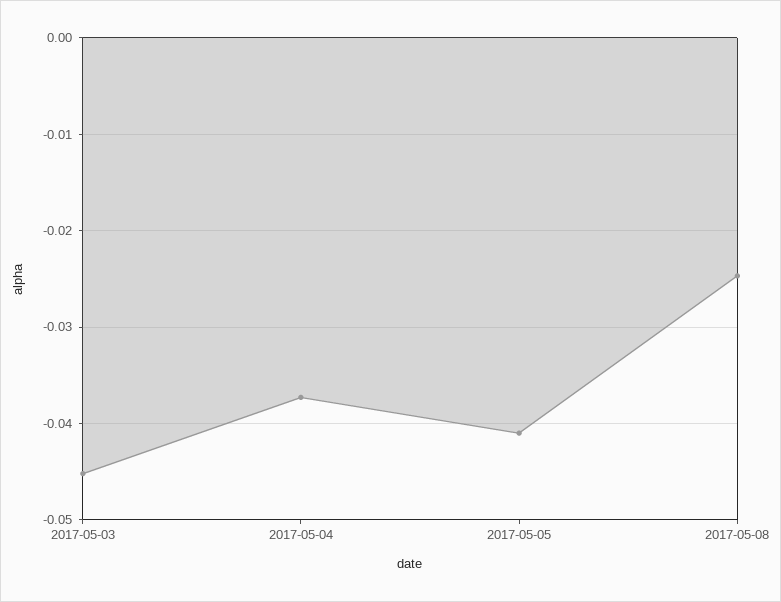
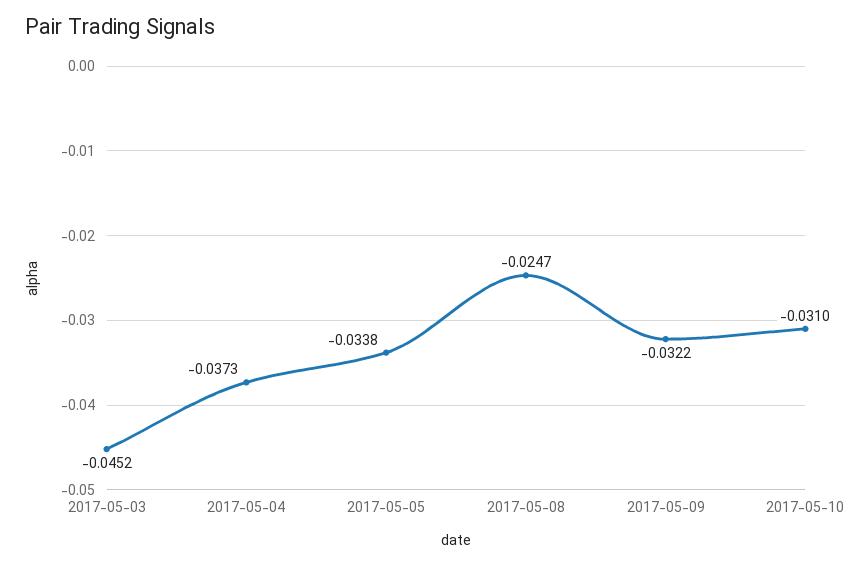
2017-05-05: -0.041 -> -0.0338
2017-05-09: none -> -0.0322
2017-05-10: none -> -0.031

